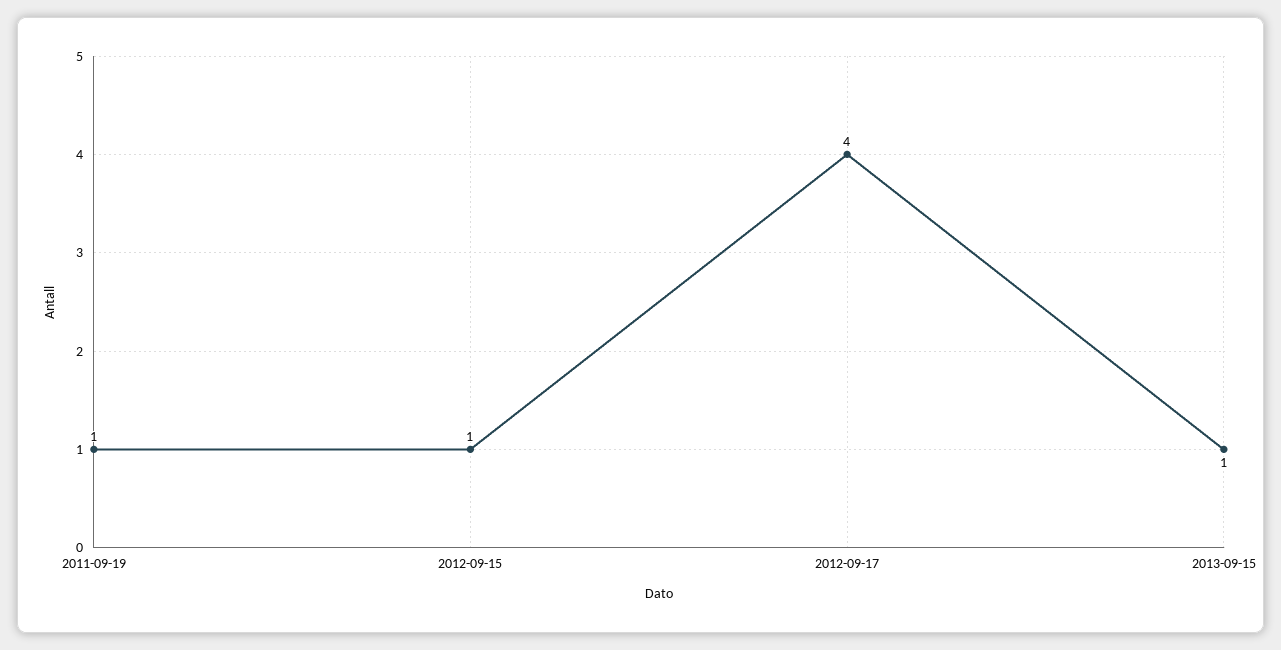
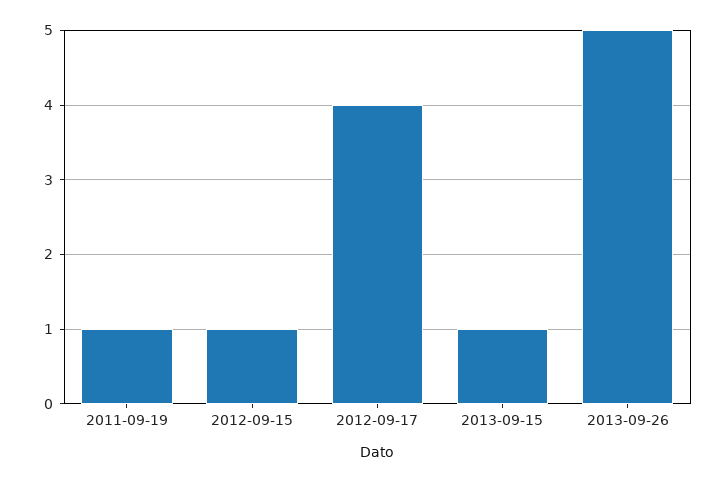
2013-09-26: none -> 5

